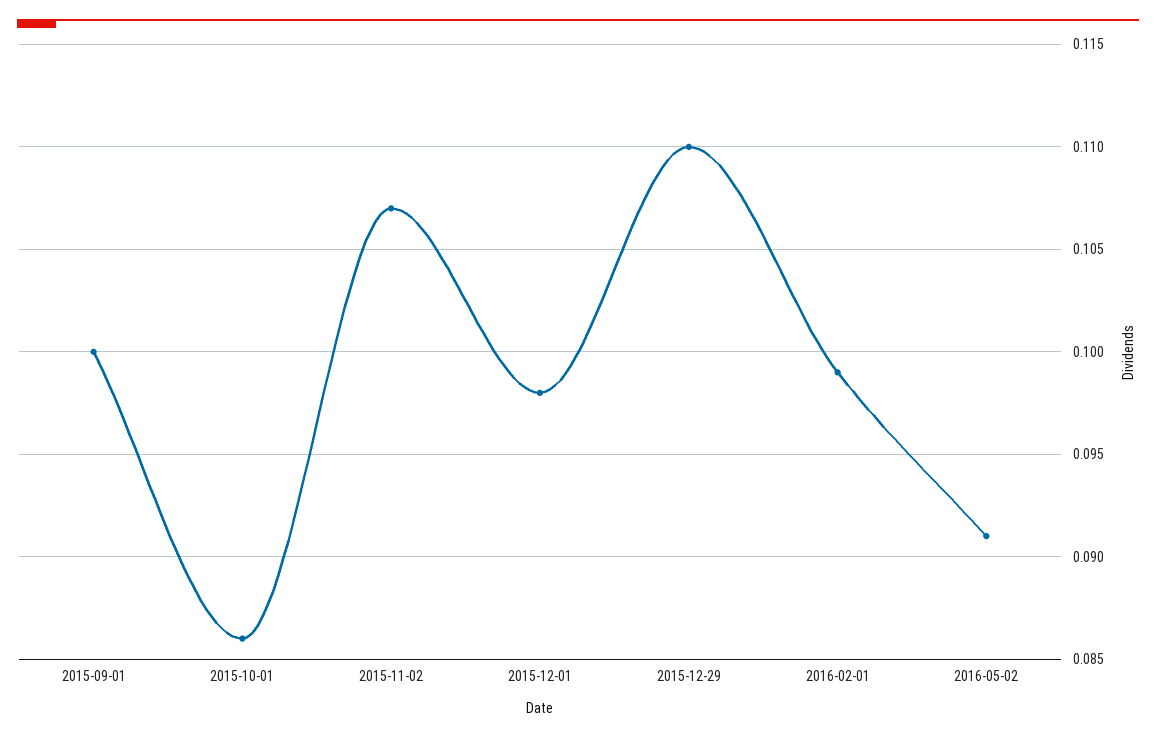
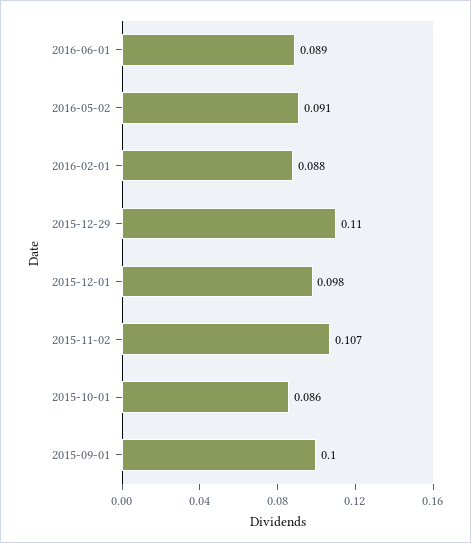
2016-02-01: 0.099 -> 0.088
2016-06-01: none -> 0.089

